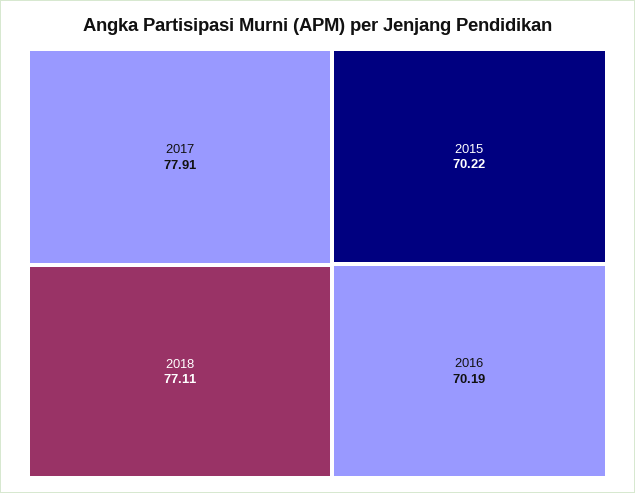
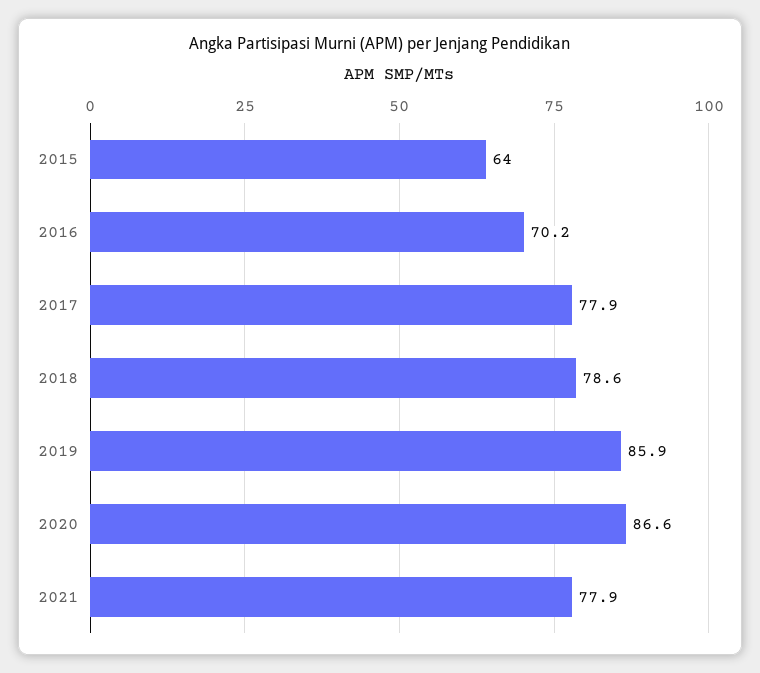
2018: 77.11 -> 78.6
2015: 70.22 -> 64
2019: none -> 85.9
2020: none -> 86.6
2021: none -> 77.9

